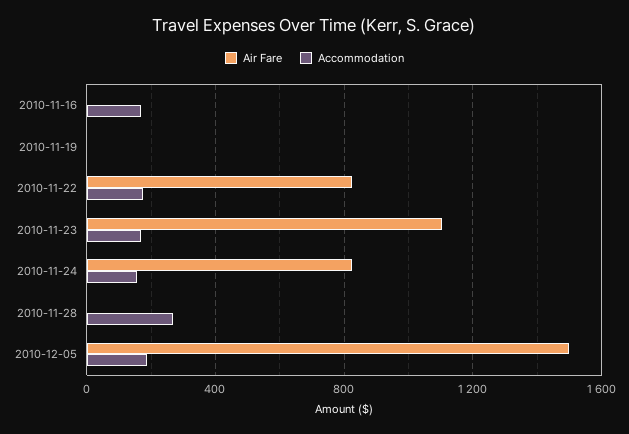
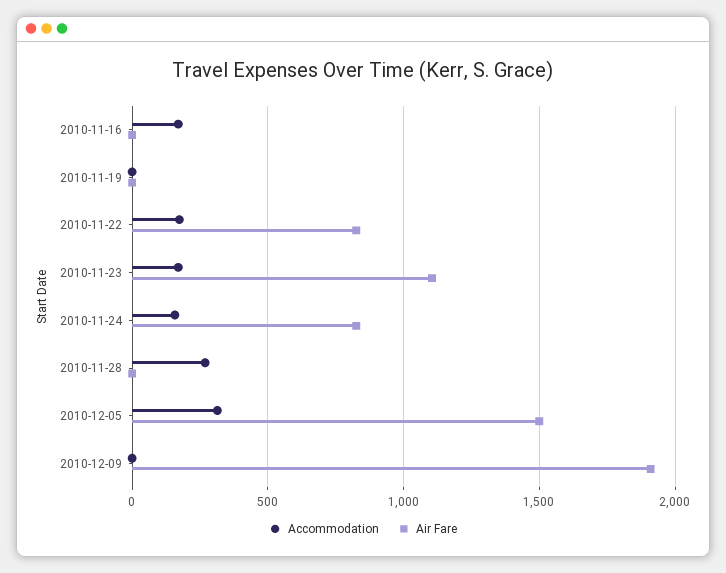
Accommodation, 2010-12-05: 200 -> 300
Accommodation, 2010-12-09: none -> 0
Air Fare, 2010-12-09: none -> 1900

